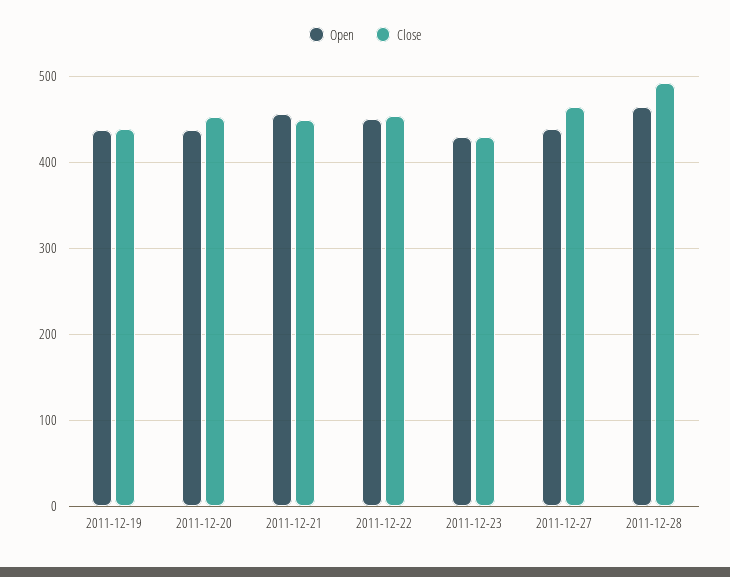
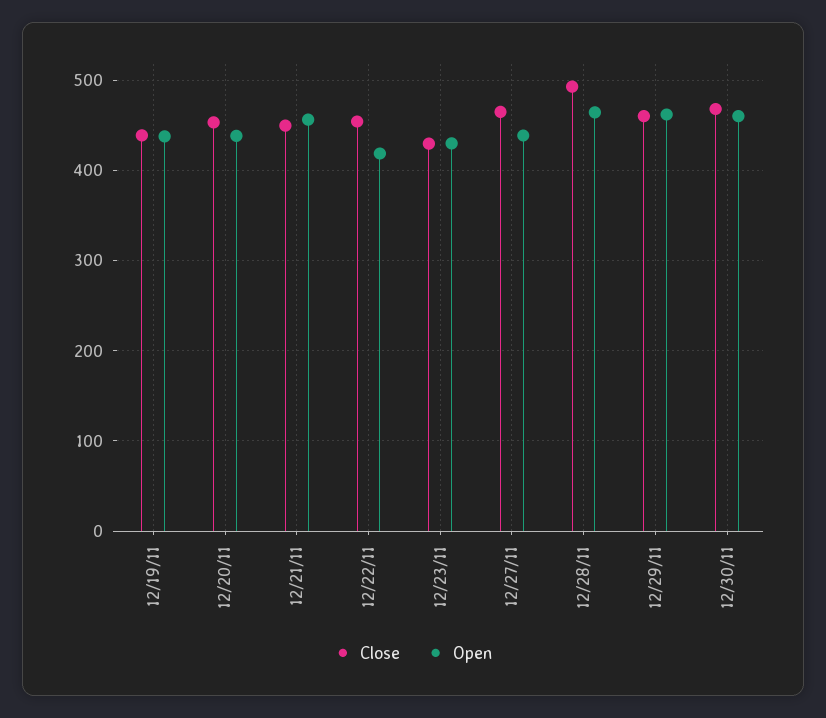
Open, 2011-12-22: 450 -> 420
Close, 12/29/11: none -> 460
Open, 12/29/11: none -> 460
Close, 12/30/11: none -> 470
Open, 12/30/11: none -> 460

